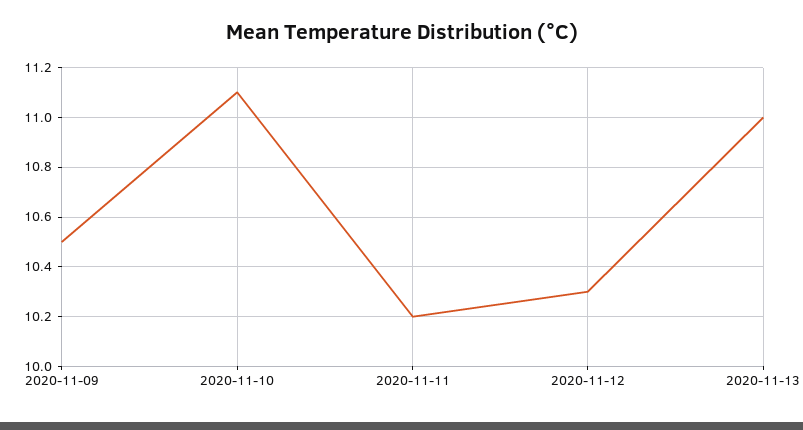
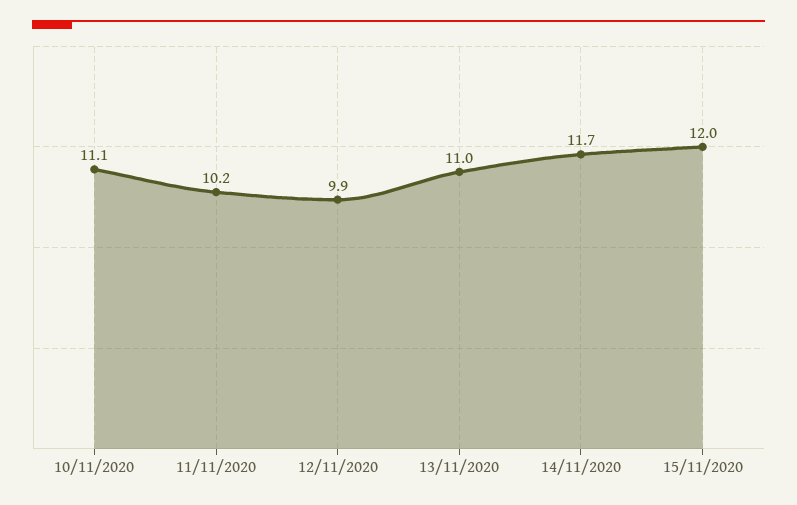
2020-11-09: 10.5 -> none
2020-11-12: 10.3 -> 9.9
14/11/2020: none -> 11.7
15/11/2020: none -> 12

